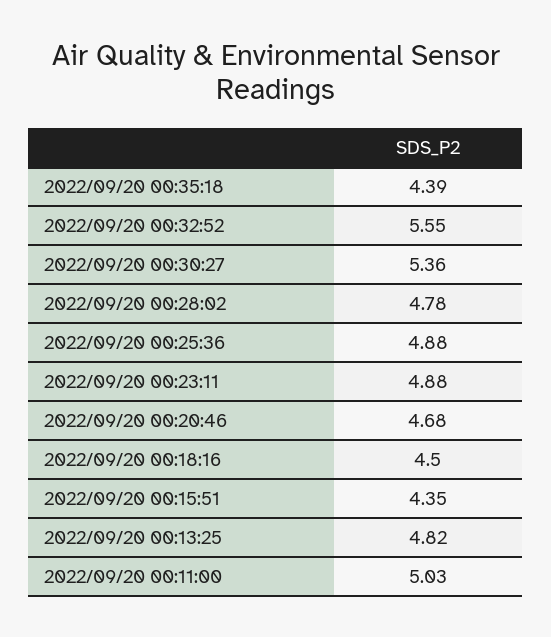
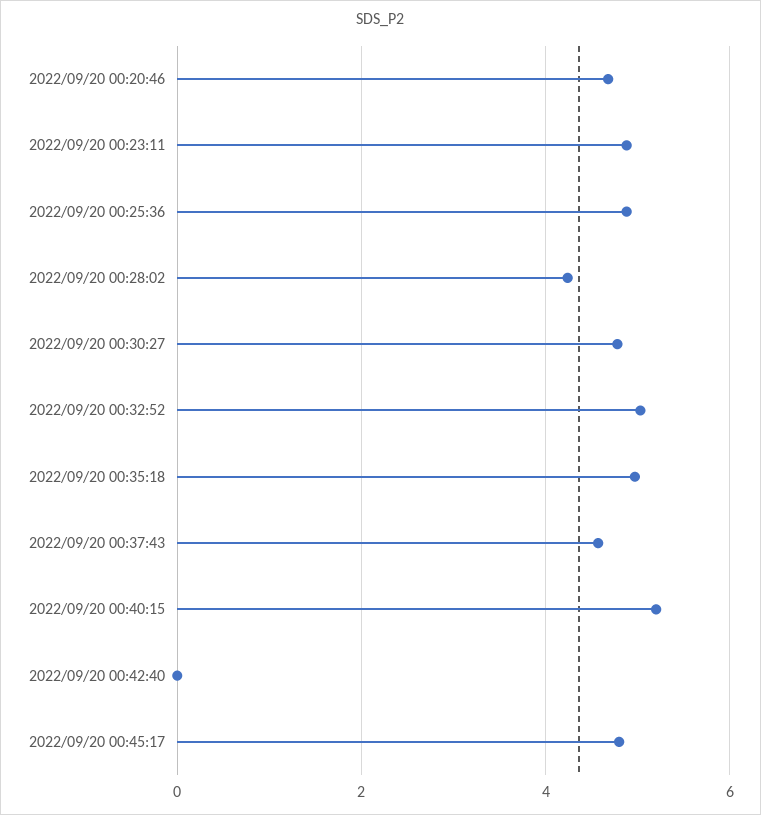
2022/09/20 00:35:18: 4.39 -> 5
2022/09/20 00:32:52: 5.55 -> 5
2022/09/20 00:30:27: 5.36 -> 4.8
2022/09/20 00:28:02: 4.78 -> 4.2
2022/09/20 00:18:16: 4.5 -> none
2022/09/20 00:15:51: 4.35 -> none
2022/09/20 00:13:25: 4.82 -> none
2022/09/20 00:11:00: 5.03 -> none
2022/09/20 00:37:43: none -> 4.6
2022/09/20 00:40:15: none -> 5.2
2022/09/20 00:42:40: none -> 0
2022/09/20 00:45:17: none -> 4.8

